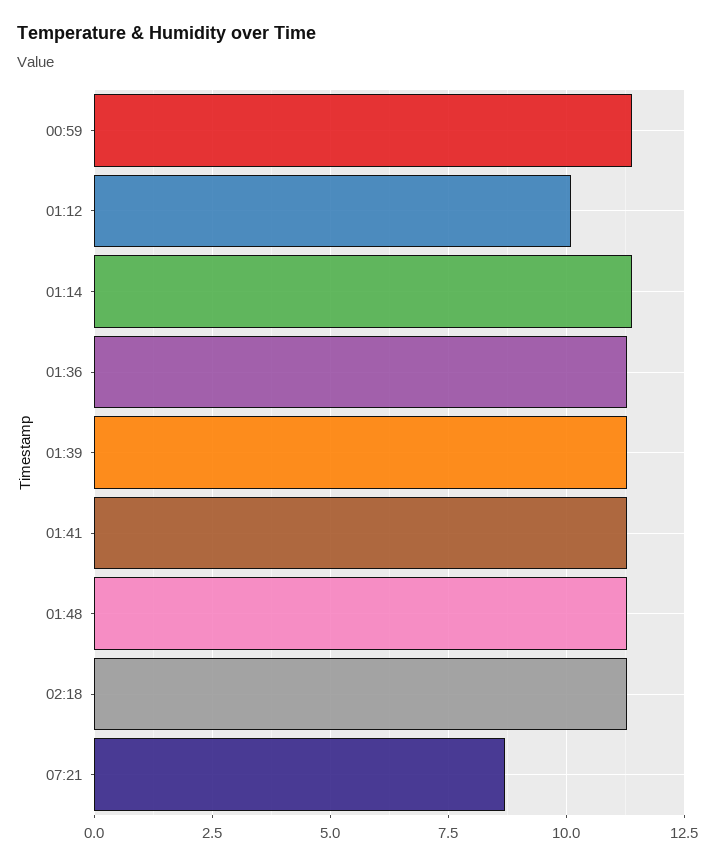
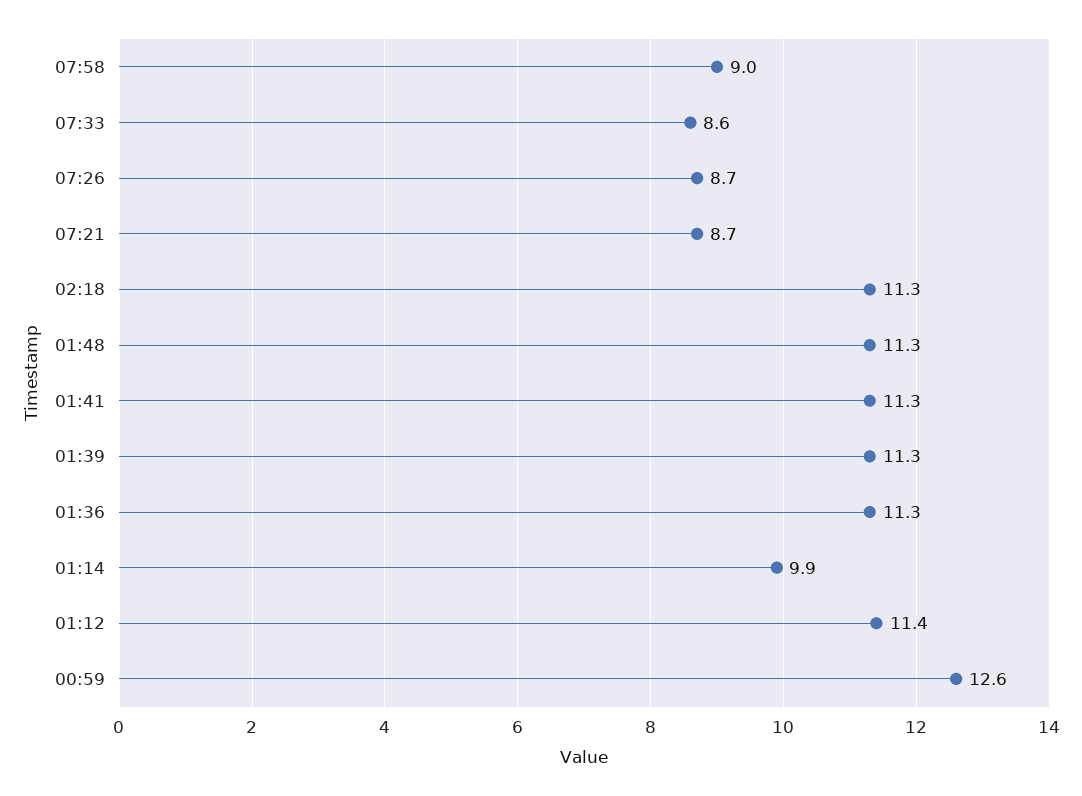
00:59: 11.5 -> 12.6
01:12: 10 -> 11.4
01:14: 11.5 -> 9.9
07:58: none -> 9
07:33: none -> 8.6
07:26: none -> 8.7

